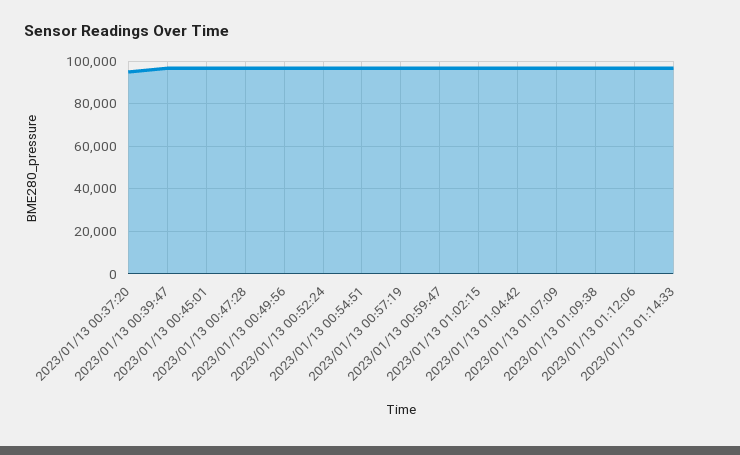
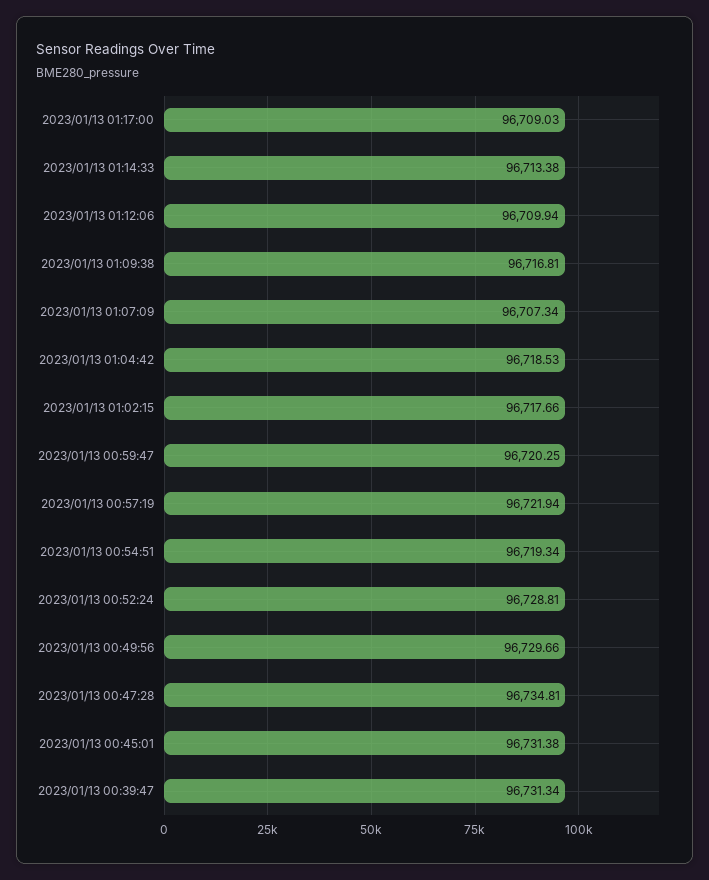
2023/01/13 00:37:20: 95000 -> none
2023/01/13 01:17:00: none -> 96709.03

